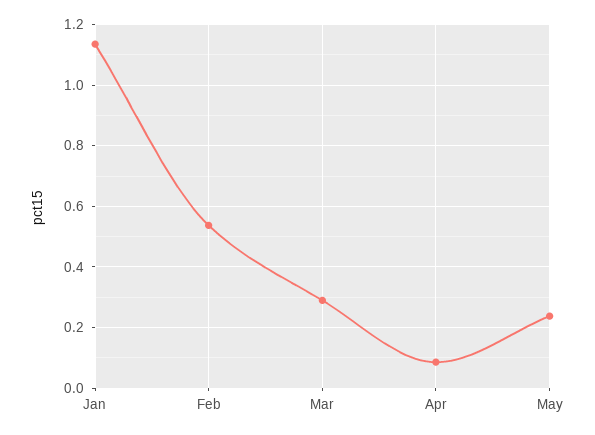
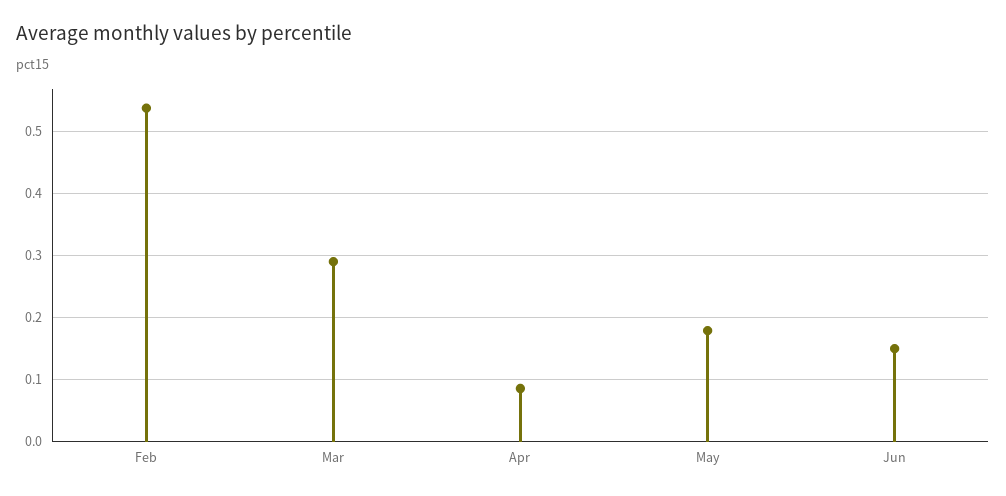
Jan: 1.14 -> none
May: 0.24 -> 0.18
Jun: none -> 0.15

